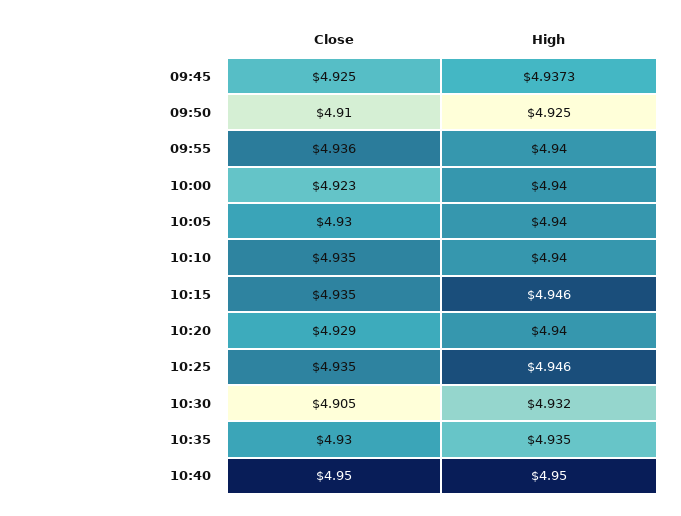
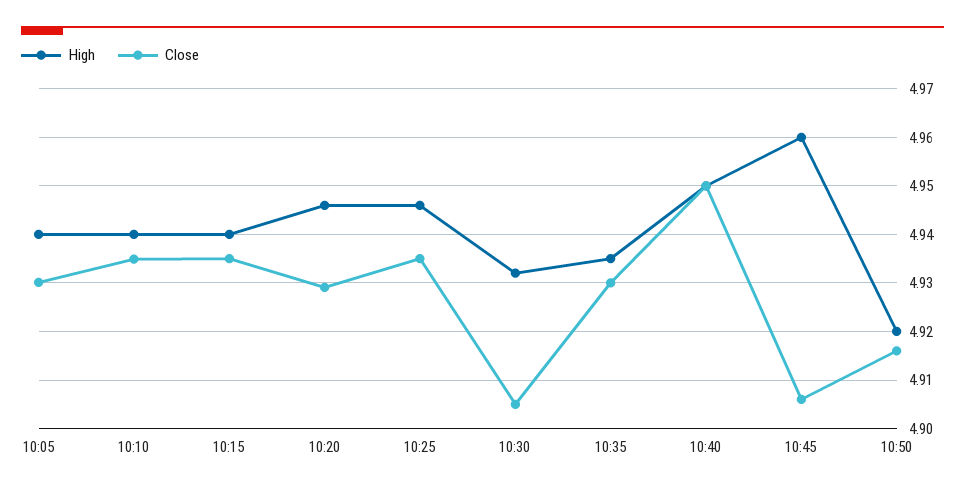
Close, 09:45: 4.925 -> none
High, 09:45: 4.9373 -> none
Close, 09:50: 4.91 -> none
High, 09:50: 4.925 -> none
Close, 09:55: 4.936 -> none
High, 09:55: 4.94 -> none
Close, 10:00: 4.923 -> none
High, 10:00: 4.94 -> none
High, 10:15: 4.946 -> 4.94
High, 10:20: 4.94 -> 4.946
High, 10:45: none -> 4.96
Close, 10:45: none -> 4.906
High, 10:50: none -> 4.92
Close, 10:50: none -> 4.916

